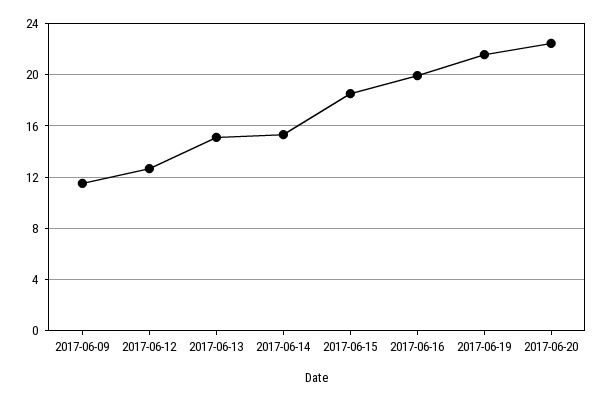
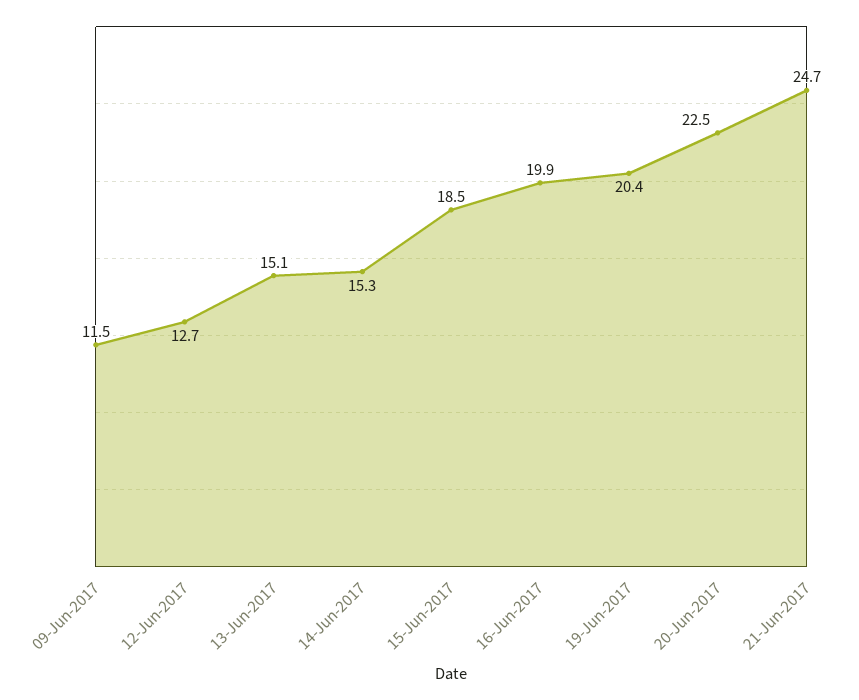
2017-06-19: 21.5 -> 20.4
21-Jun-2017: none -> 24.7

